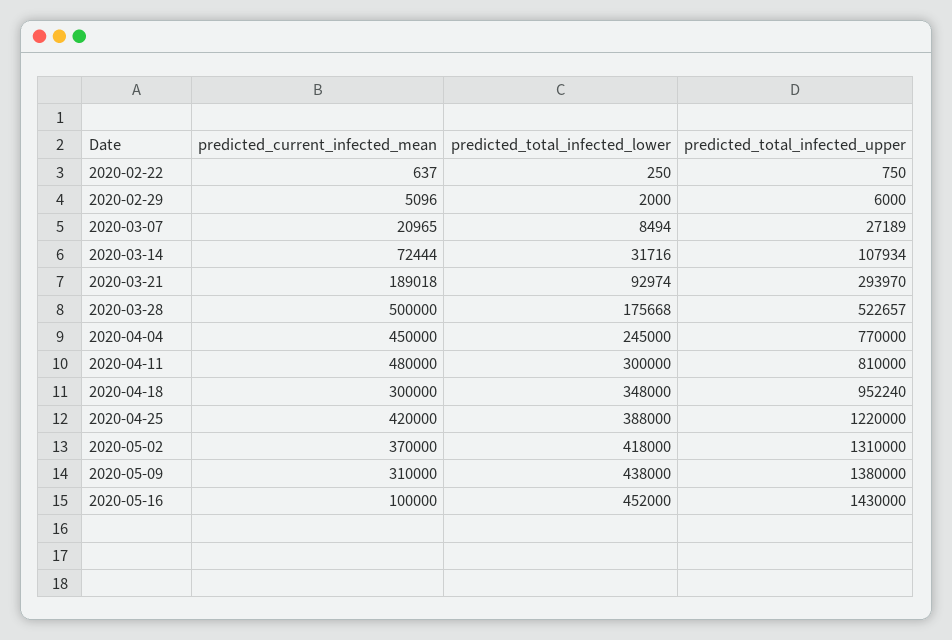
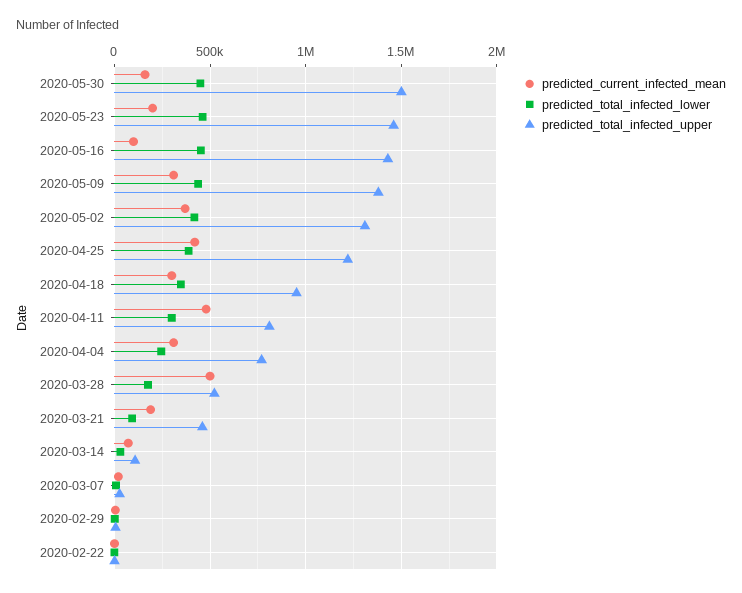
predicted_total_infected_upper, 2020-03-21: 293970 -> 450000
predicted_current_infected_mean, 2020-04-04: 450000 -> 300000
predicted_current_infected_mean, 2020-05-30: none -> 150000
predicted_total_infected_lower, 2020-05-30: none -> 450000
predicted_total_infected_upper, 2020-05-30: none -> 1500000
predicted_current_infected_mean, 2020-05-23: none -> 200000
predicted_total_infected_lower, 2020-05-23: none -> 450000
predicted_total_infected_upper, 2020-05-23: none -> 1450000

